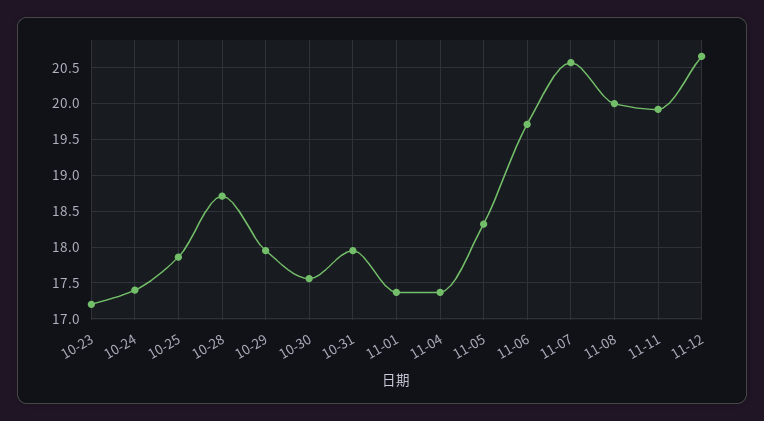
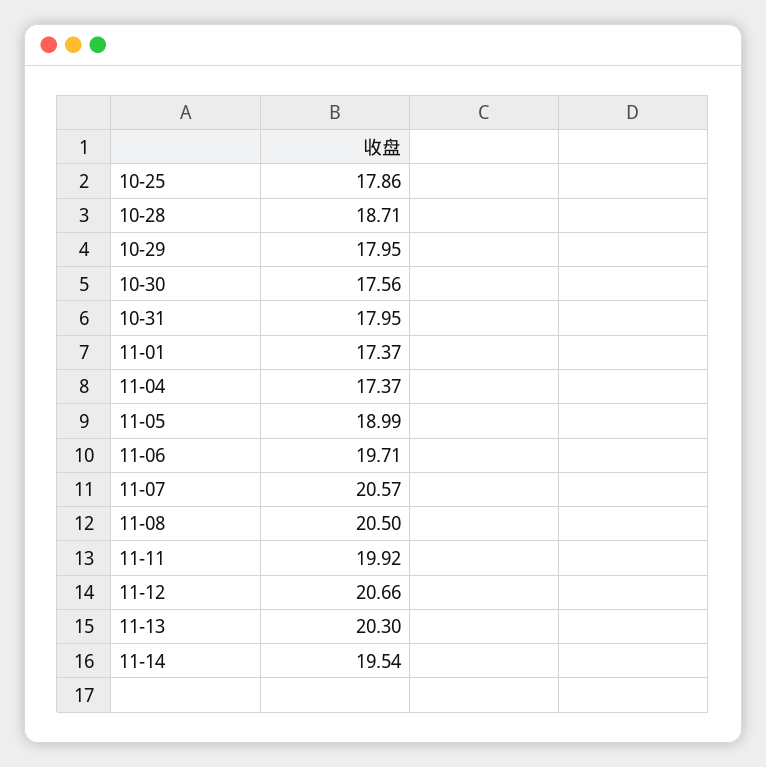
10-23: 17.2 -> none
10-24: 17.4 -> none
11-05: 18.3 -> 18.99
11-08: 20 -> 20.5
11-13: none -> 20.3
11-14: none -> 19.54

